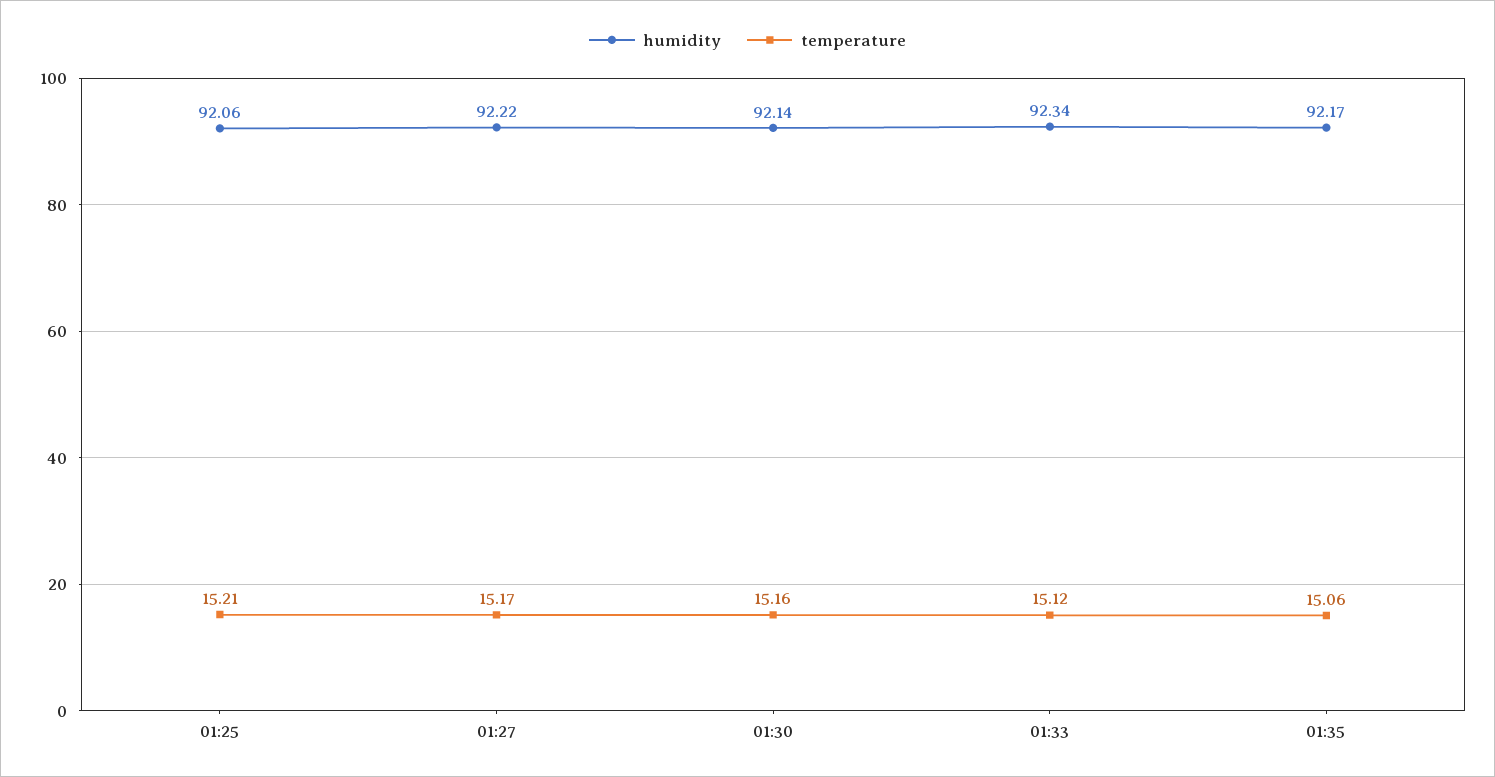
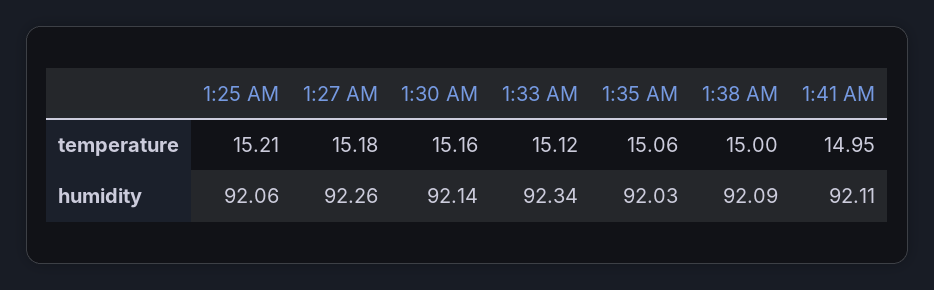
humidity, 01:27: 92.22 -> 92.26
temperature, 01:27: 15.17 -> 15.18
humidity, 01:35: 92.17 -> 92.03
temperature, 1:38 AM: none -> 15
temperature, 1:41 AM: none -> 14.95
humidity, 1:38 AM: none -> 92.09
humidity, 1:41 AM: none -> 92.11

